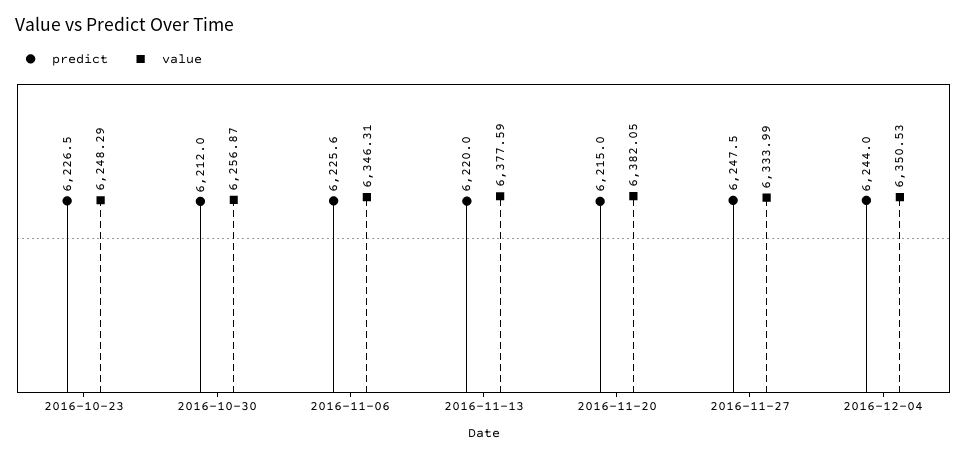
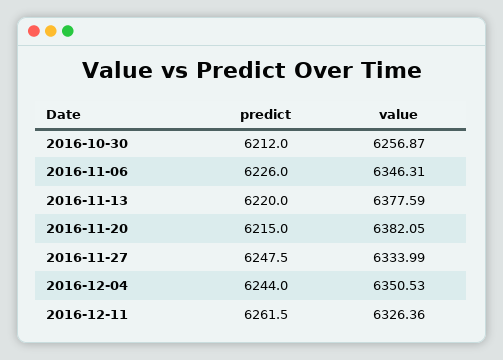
predict, 2016-10-23: 6226.5 -> none
value, 2016-10-23: 6248.29 -> none
predict, 2016-11-06: 6225.6 -> 6226
predict, 2016-12-11: none -> 6261.5
value, 2016-12-11: none -> 6326.36

